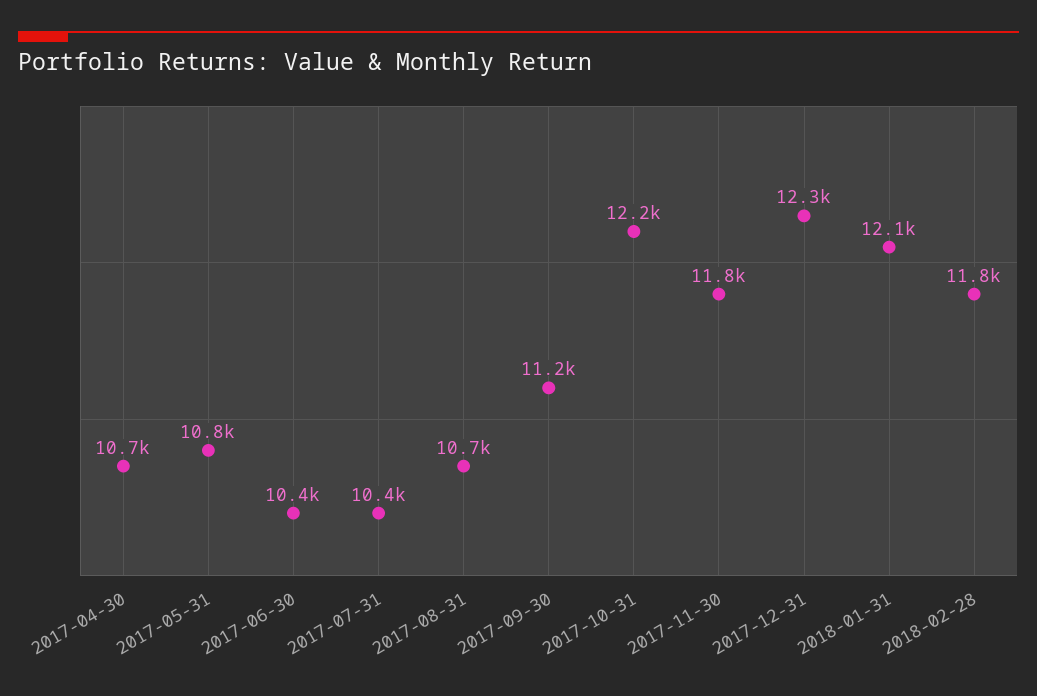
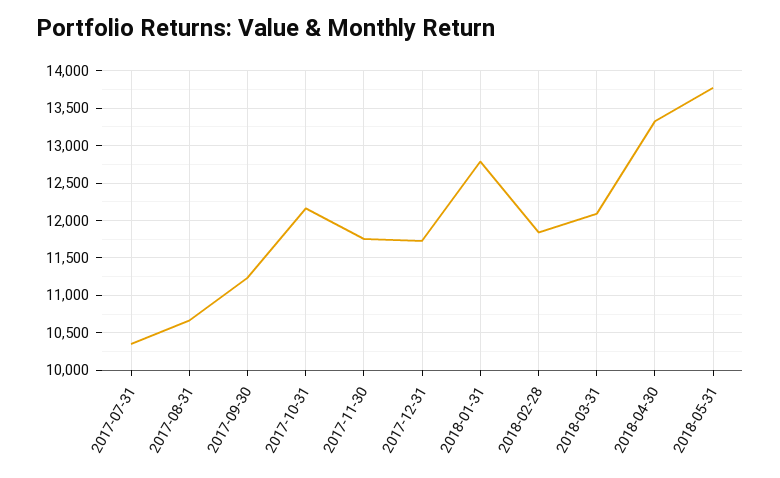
2017-04-30: 10700 -> none
2017-05-31: 10800 -> none
2017-06-30: 10400 -> none
2017-12-31: 12300 -> 11700
2018-01-31: 12100 -> 12800
2018-03-31: none -> 12100
2018-04-30: none -> 13300
2018-05-31: none -> 13800

